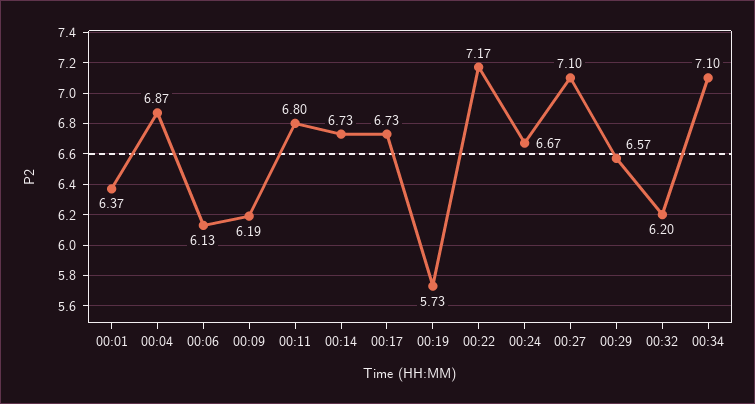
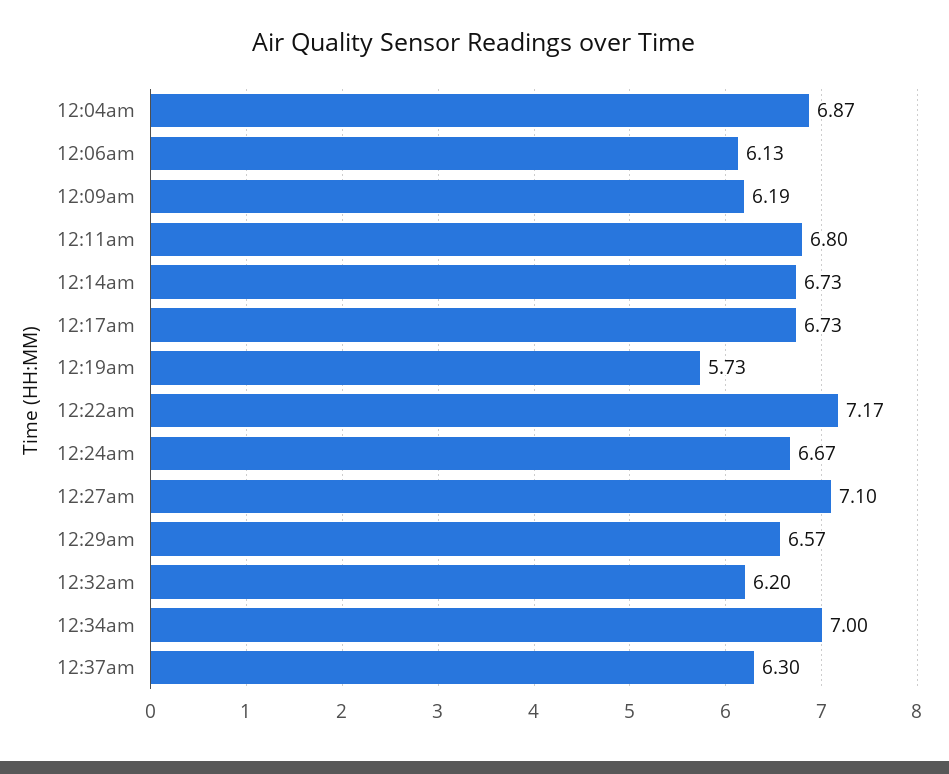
00:01: 6.37 -> none
00:34: 7.1 -> 7
12:37am: none -> 6.3

